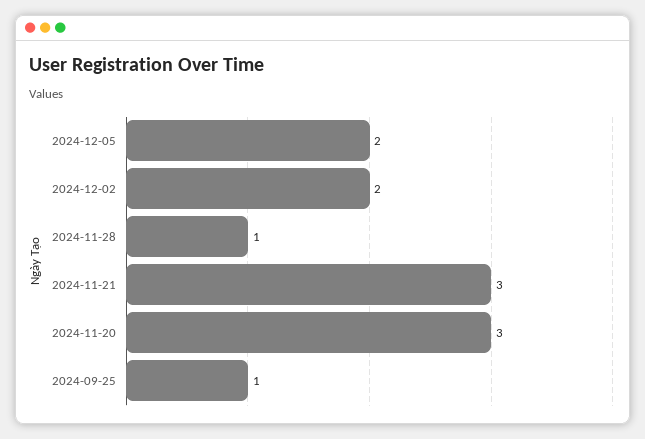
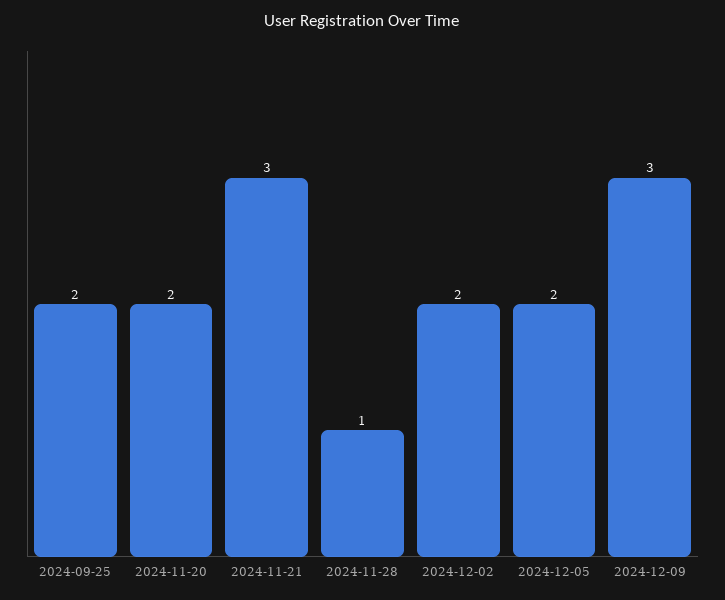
2024-11-20: 3 -> 2
2024-09-25: 1 -> 2
2024-12-09: none -> 3

